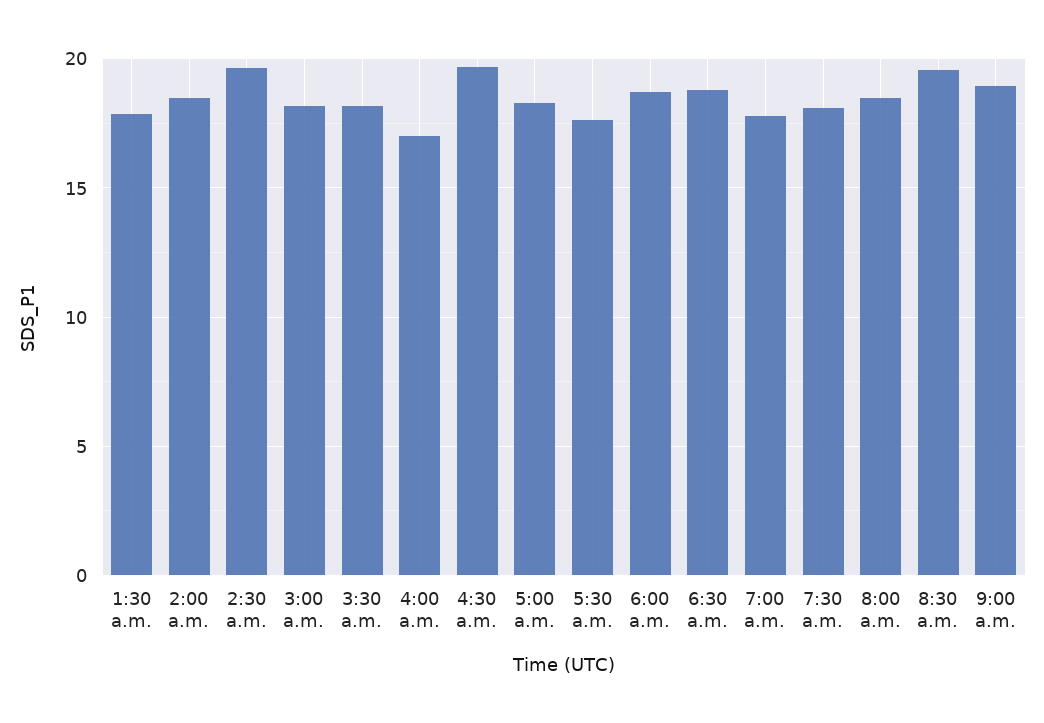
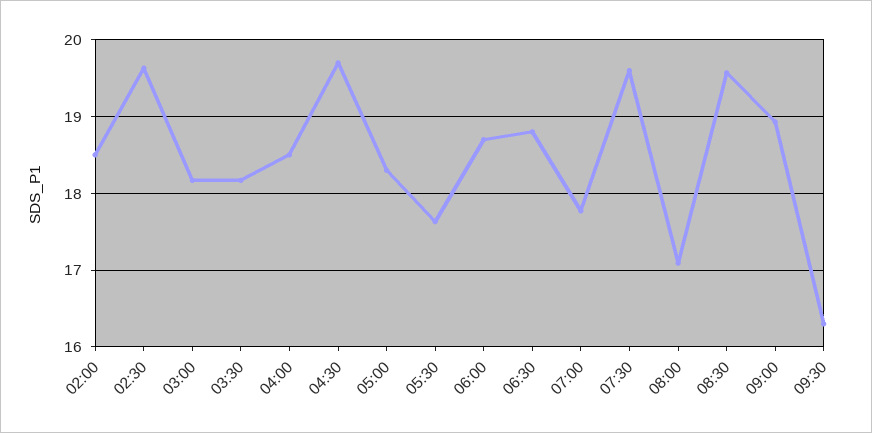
1:30 a.m.: 18 -> none
4:00 a.m.: 17 -> 18.5
7:30 a.m.: 18 -> 19.6
8:00 a.m.: 18.5 -> 17.1
09:30: none -> 16.3

